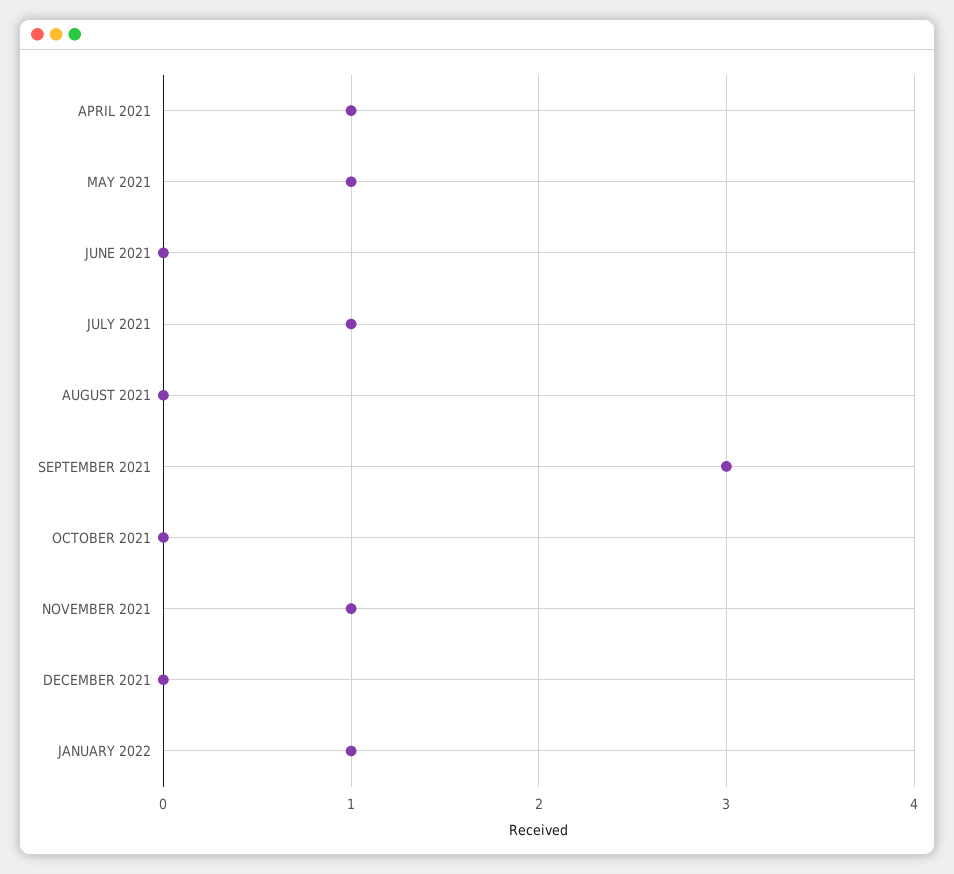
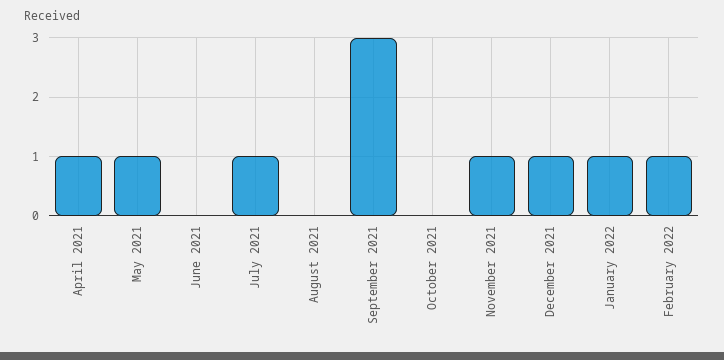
DECEMBER 2021: 0 -> 1
February 2022: none -> 1

